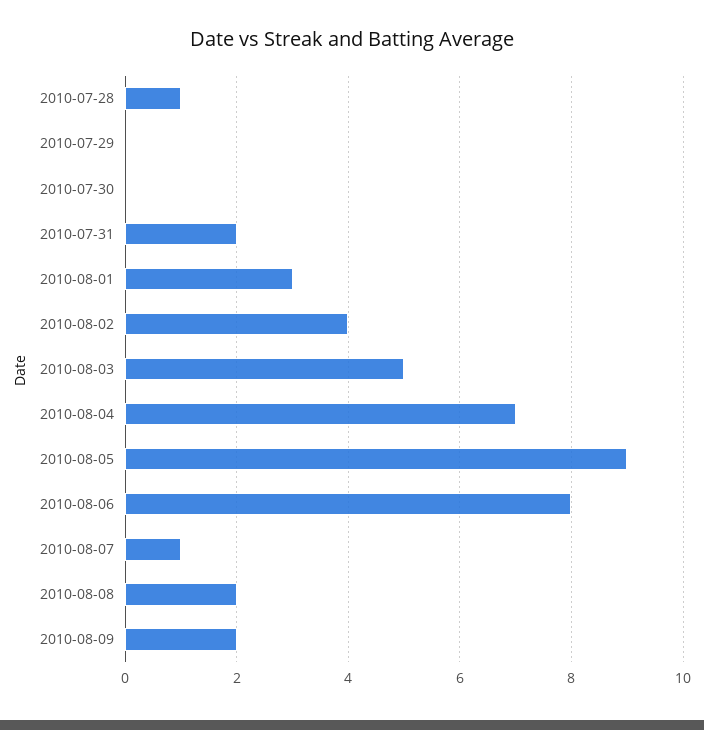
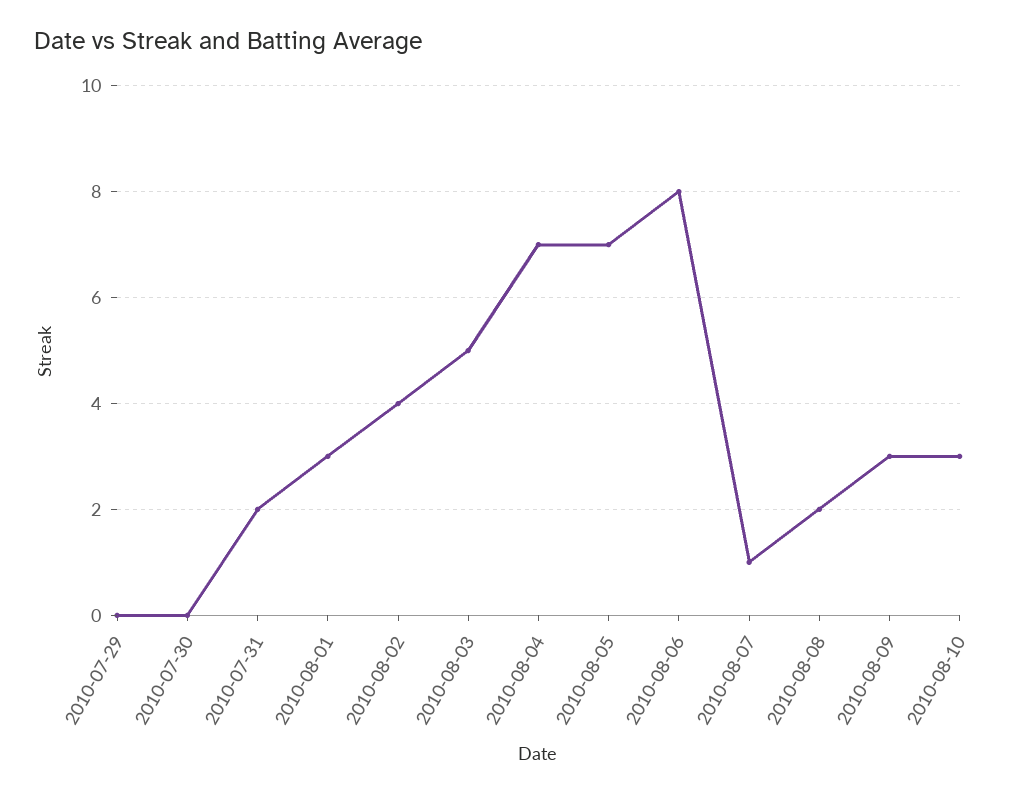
2010-07-28: 1 -> none
2010-08-05: 9 -> 7
2010-08-09: 2 -> 3
2010-08-10: none -> 3

